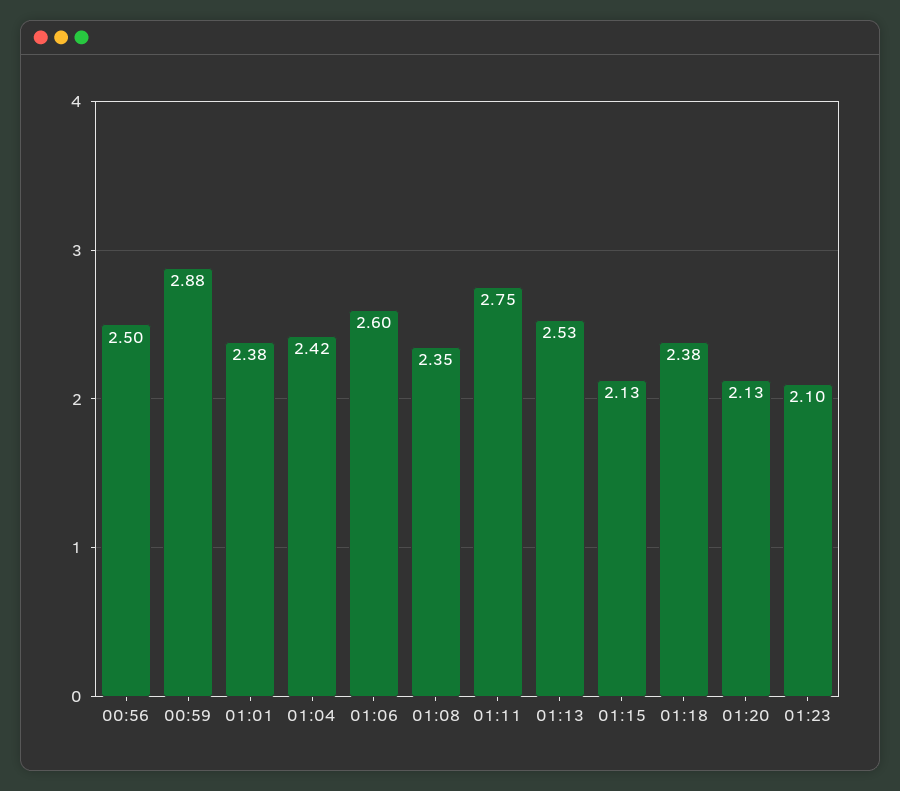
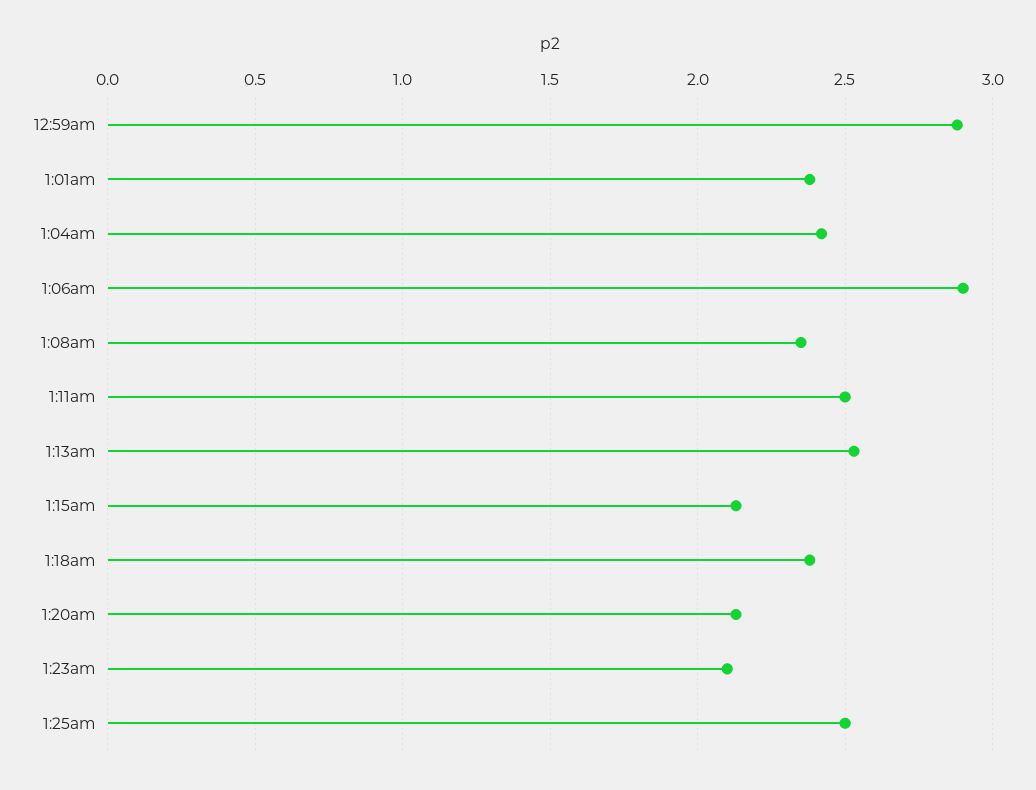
00:56: 2.5 -> none
01:06: 2.6 -> 2.9
01:11: 2.75 -> 2.5
1:25am: none -> 2.5

